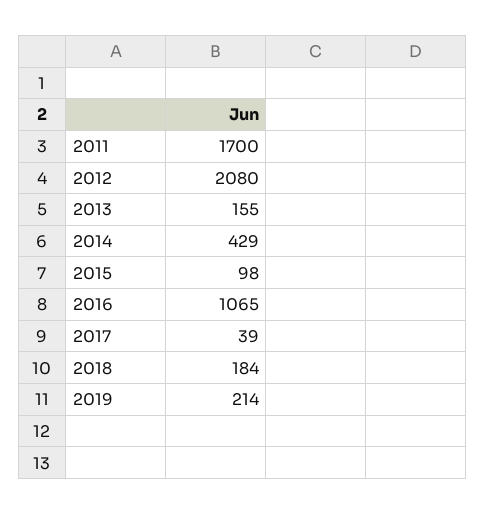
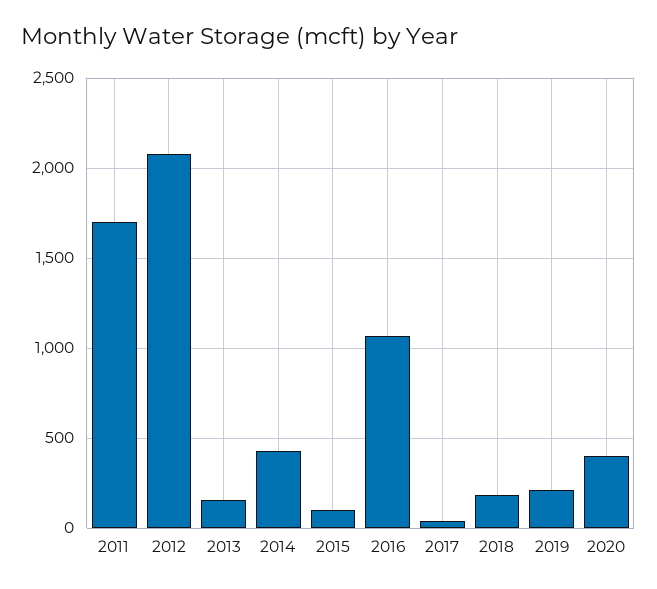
2020: none -> 400

